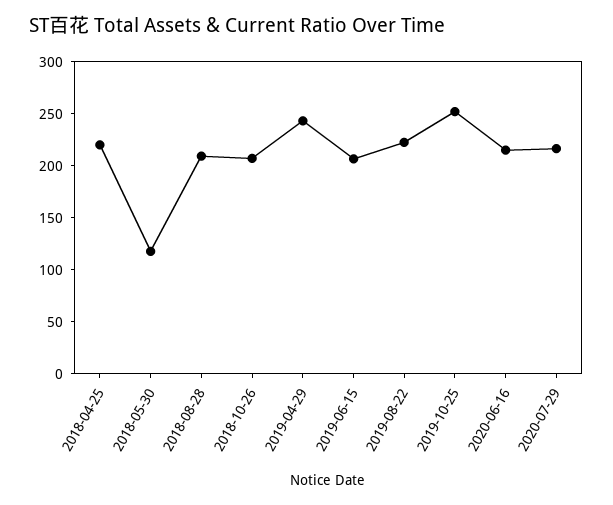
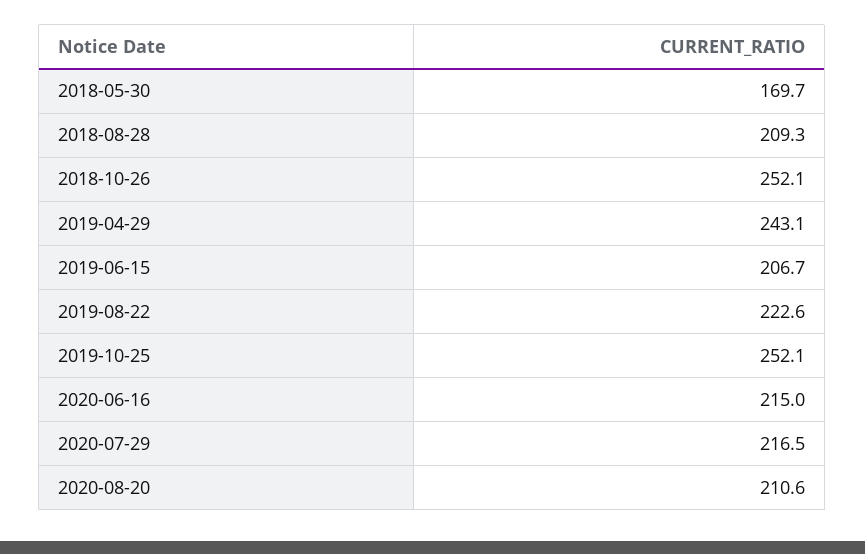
2018-04-25: 220 -> none
2018-05-30: 120 -> 169.7
2018-10-26: 210 -> 252.1
2020-08-20: none -> 210.6

